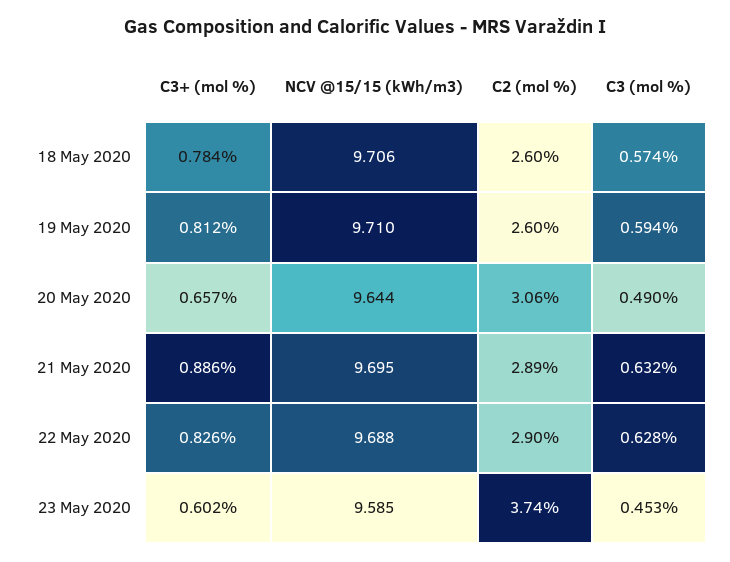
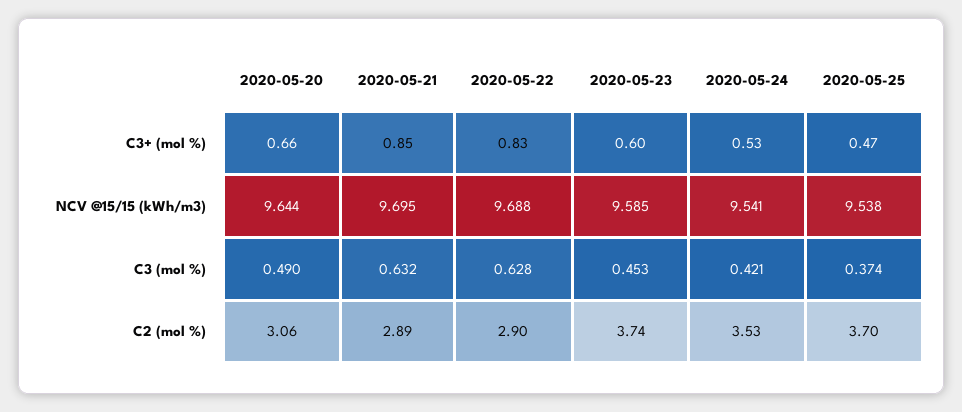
C3+ (mol %), 18 May 2020: 0.784 -> none
NCV @15/15 (kWh/m3), 18 May 2020: 9.706 -> none
C2 (mol %), 18 May 2020: 2.6 -> none
C3 (mol %), 18 May 2020: 0.574 -> none
C3+ (mol %), 19 May 2020: 0.812 -> none
NCV @15/15 (kWh/m3), 19 May 2020: 9.71 -> none
C2 (mol %), 19 May 2020: 2.6 -> none
C3 (mol %), 19 May 2020: 0.594 -> none
C3+ (mol %), 21 May 2020: 0.886 -> 0.85
C3+ (mol %), 2020-05-24: none -> 0.53
C3+ (mol %), 2020-05-25: none -> 0.47
NCV @15/15 (kWh/m3), 2020-05-24: none -> 9.541
NCV @15/15 (kWh/m3), 2020-05-25: none -> 9.538
C3 (mol %), 2020-05-24: none -> 0.421
C3 (mol %), 2020-05-25: none -> 0.374
C2 (mol %), 2020-05-24: none -> 3.53
C2 (mol %), 2020-05-25: none -> 3.7

